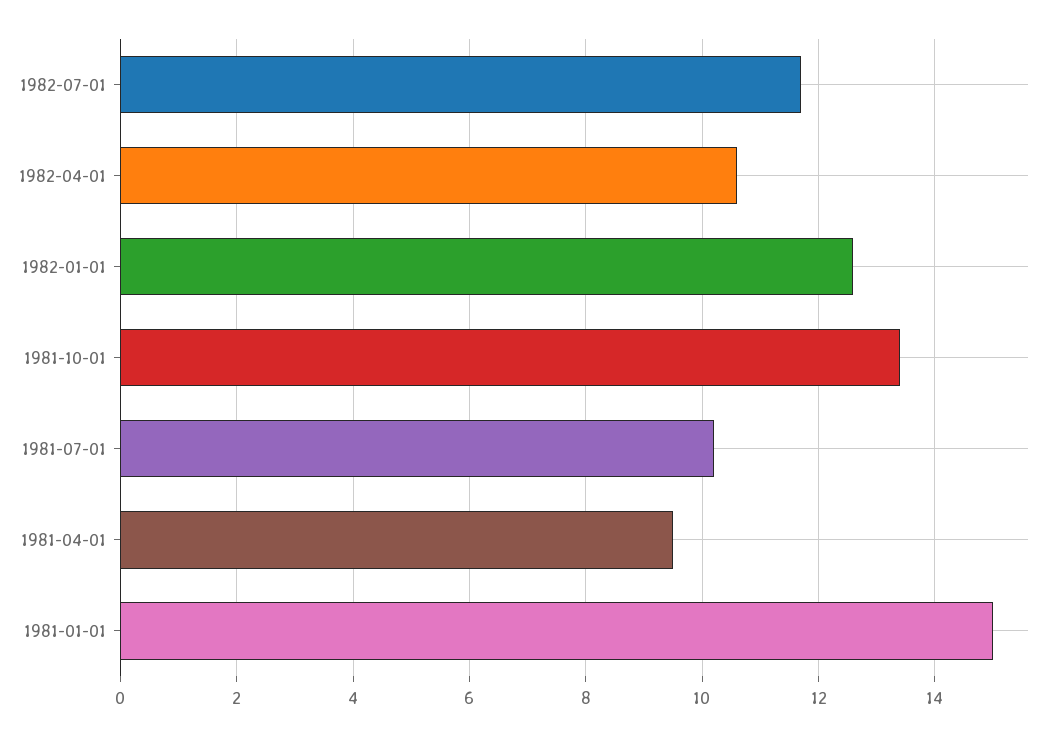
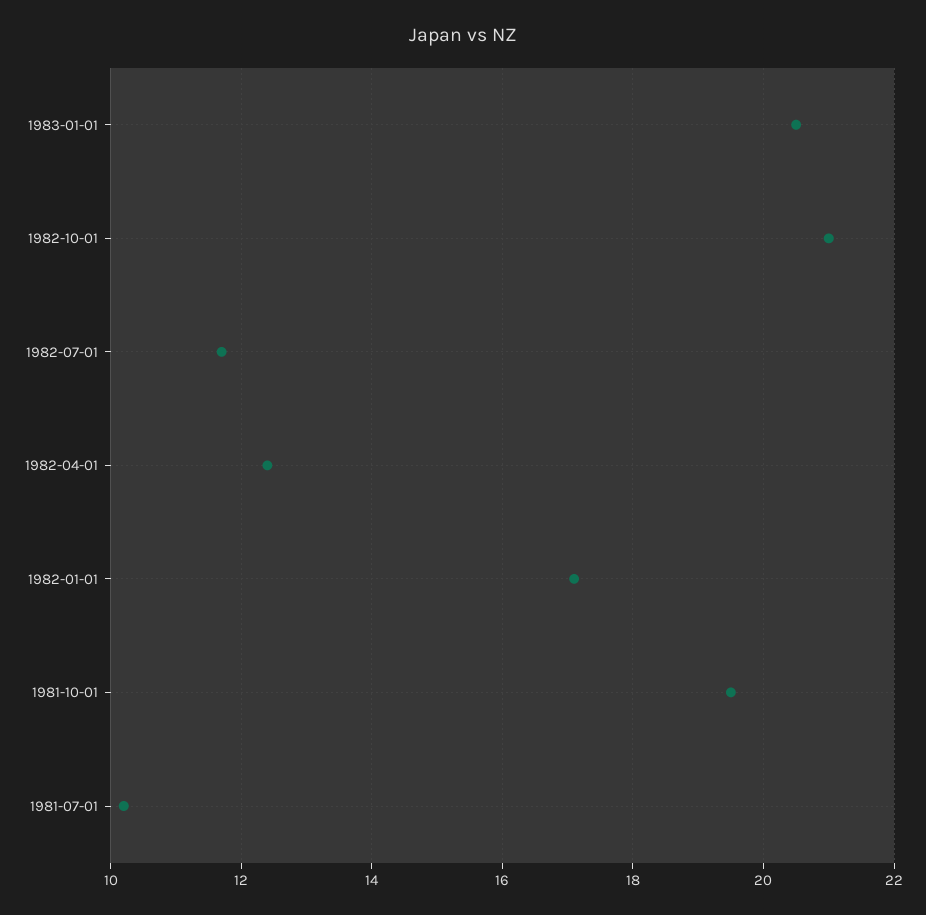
1982-04-01: 10.5 -> 12.5
1982-01-01: 12.5 -> 17
1981-10-01: 13.5 -> 19.5
1981-04-01: 9.5 -> none
1981-01-01: 15 -> none
1983-01-01: none -> 20.5
1982-10-01: none -> 21

